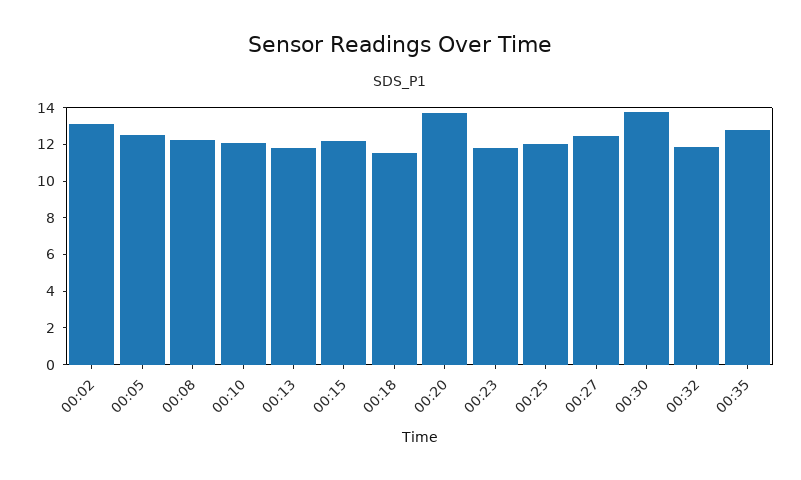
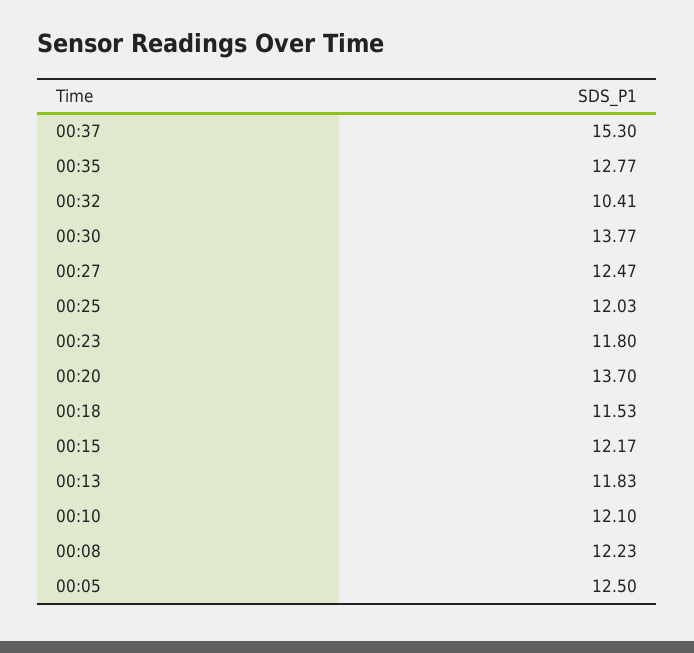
00:02: 13 -> none
00:32: 12 -> 10.41
00:37: none -> 15.3

